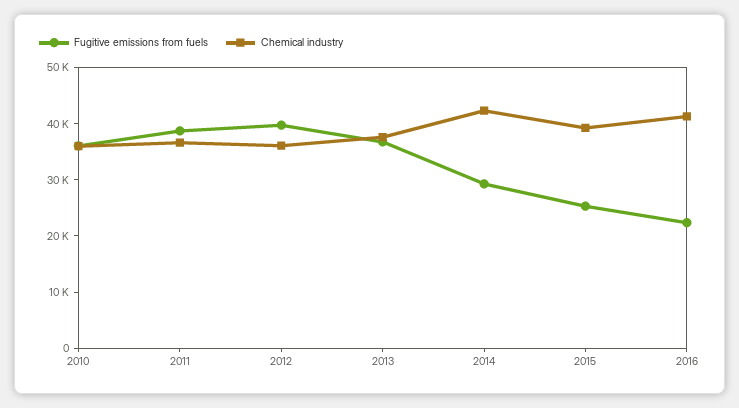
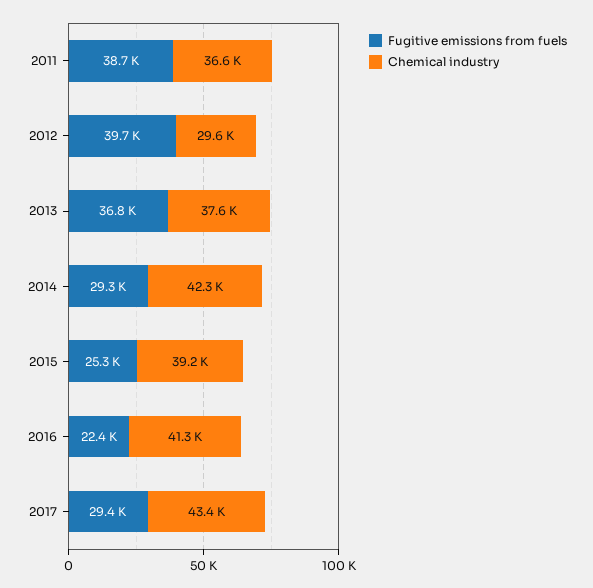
Fugitive emissions from fuels, 2010: 36000 -> none
Chemical industry, 2010: 36000 -> none
Chemical industry, 2012: 36000 -> 29600
Fugitive emissions from fuels, 2017: none -> 29400
Chemical industry, 2017: none -> 43400

